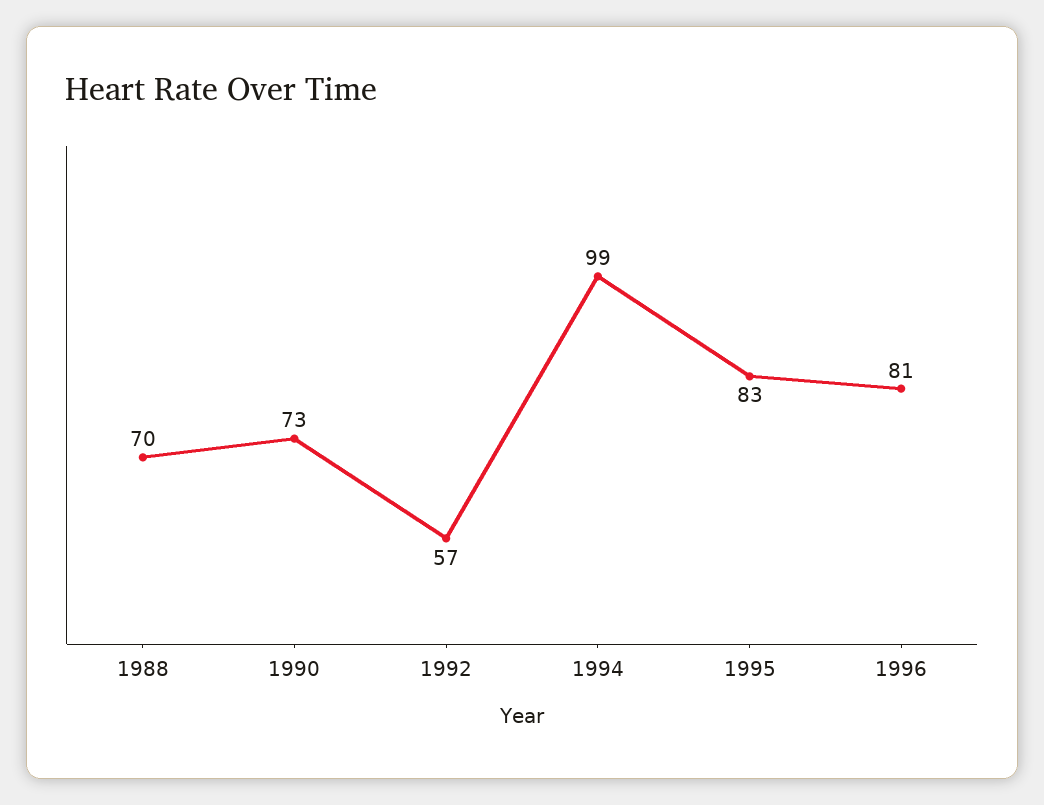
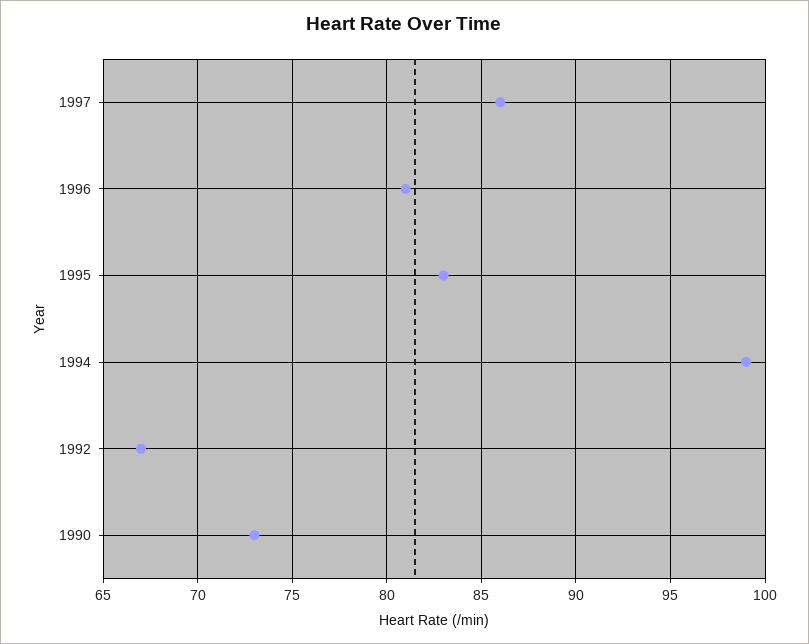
1988: 70 -> none
1992: 57 -> 67
1997: none -> 86

